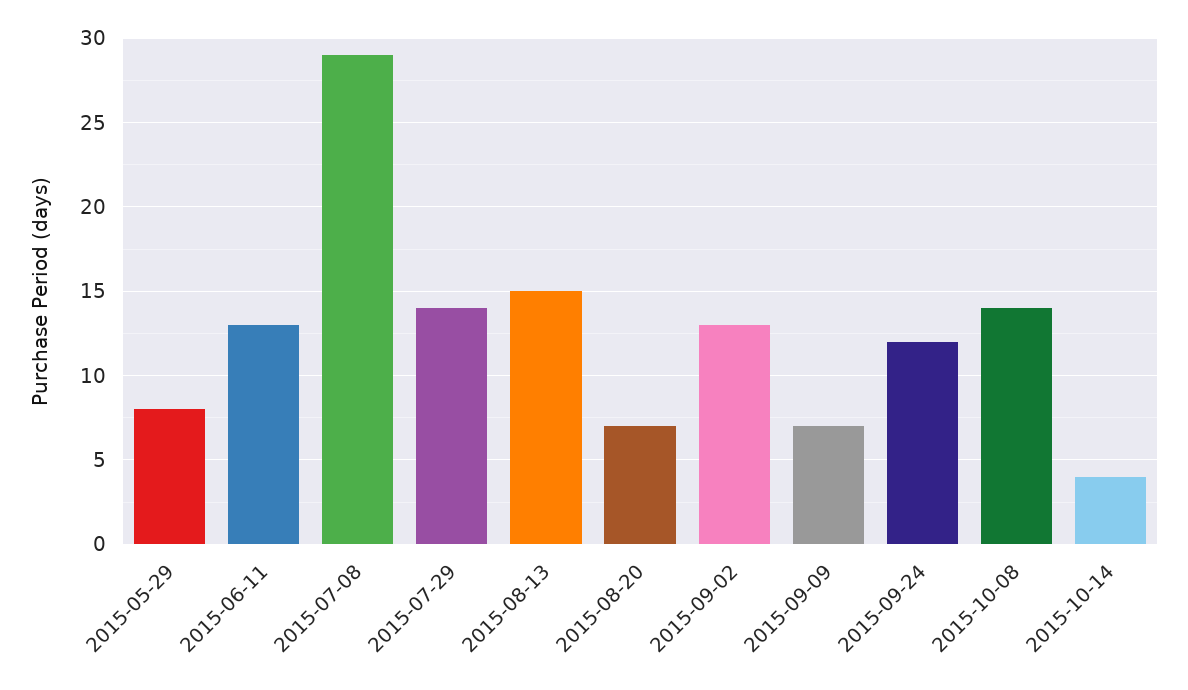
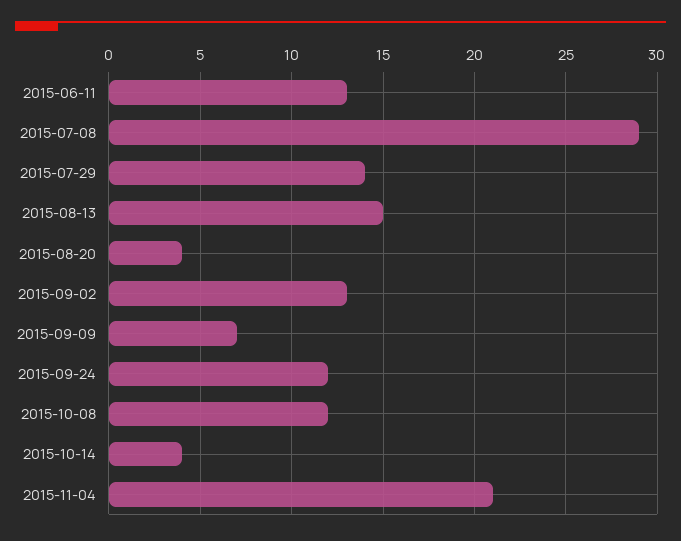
2015-05-29: 8 -> none
2015-08-20: 7 -> 4
2015-10-08: 14 -> 12
2015-11-04: none -> 21

